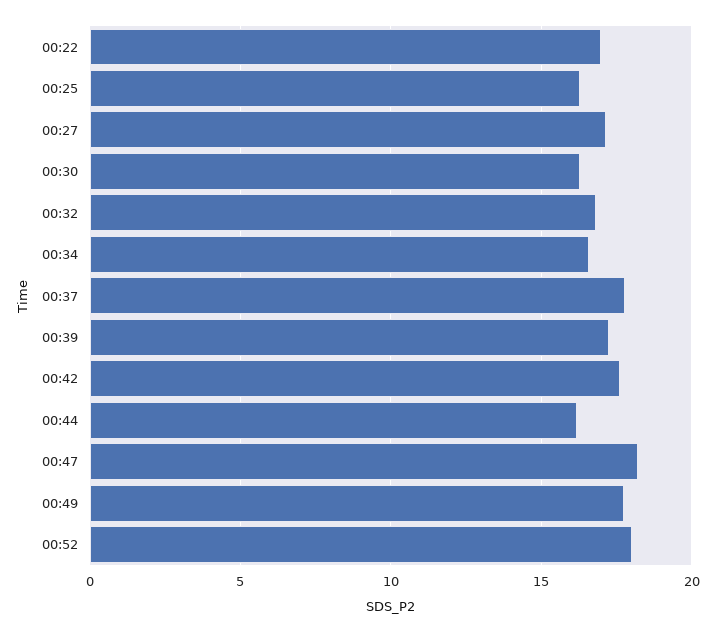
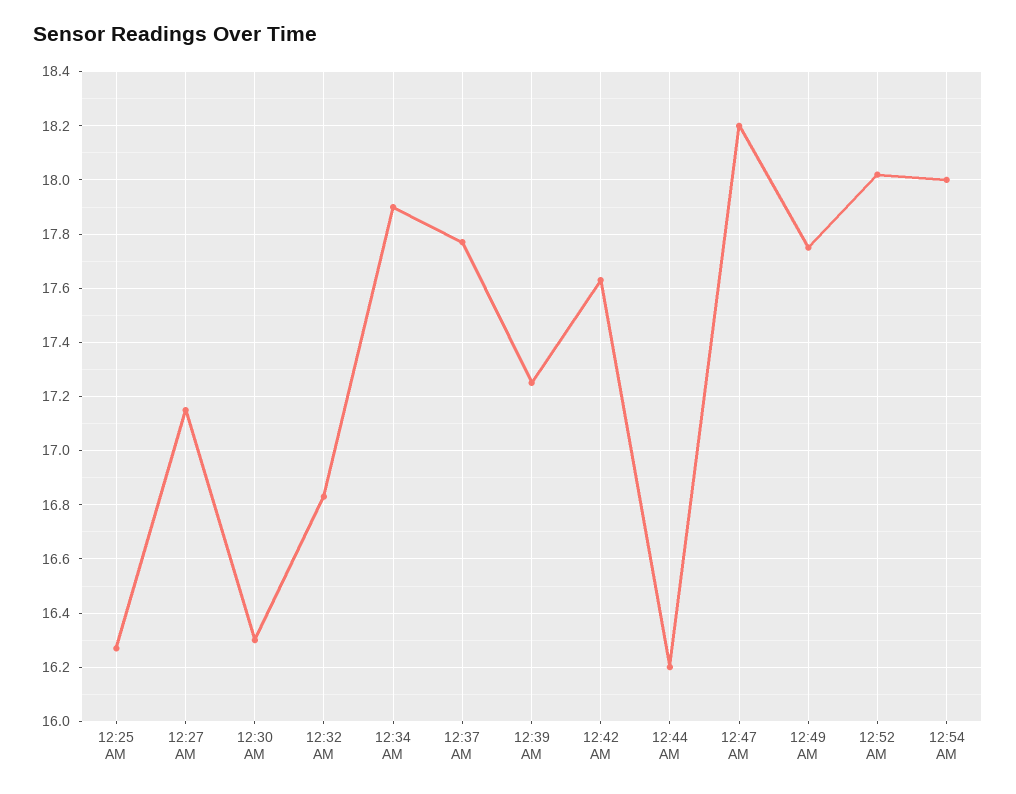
00:22: 17 -> none
00:34: 16.5 -> 17.9
12:54 AM: none -> 18

